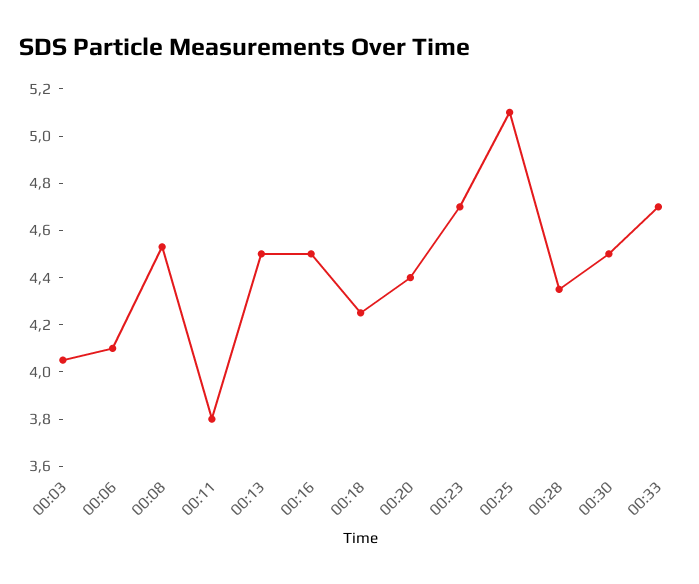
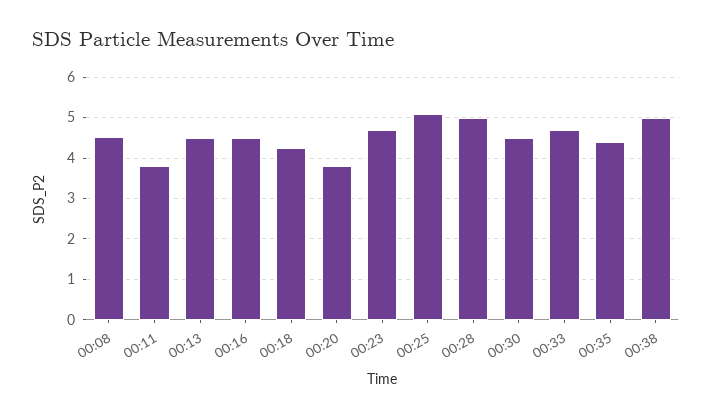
00:03: 4.05 -> none
00:06: 4.1 -> none
00:20: 4.4 -> 3.8
00:28: 4.35 -> 5
00:35: none -> 4.4
00:38: none -> 5

